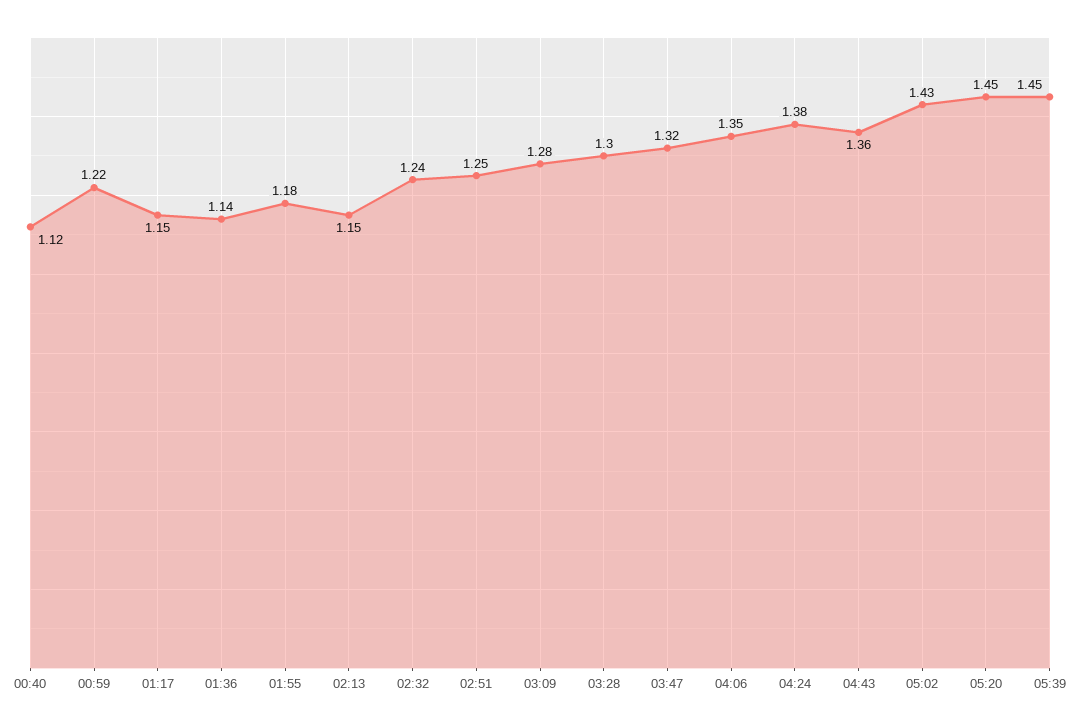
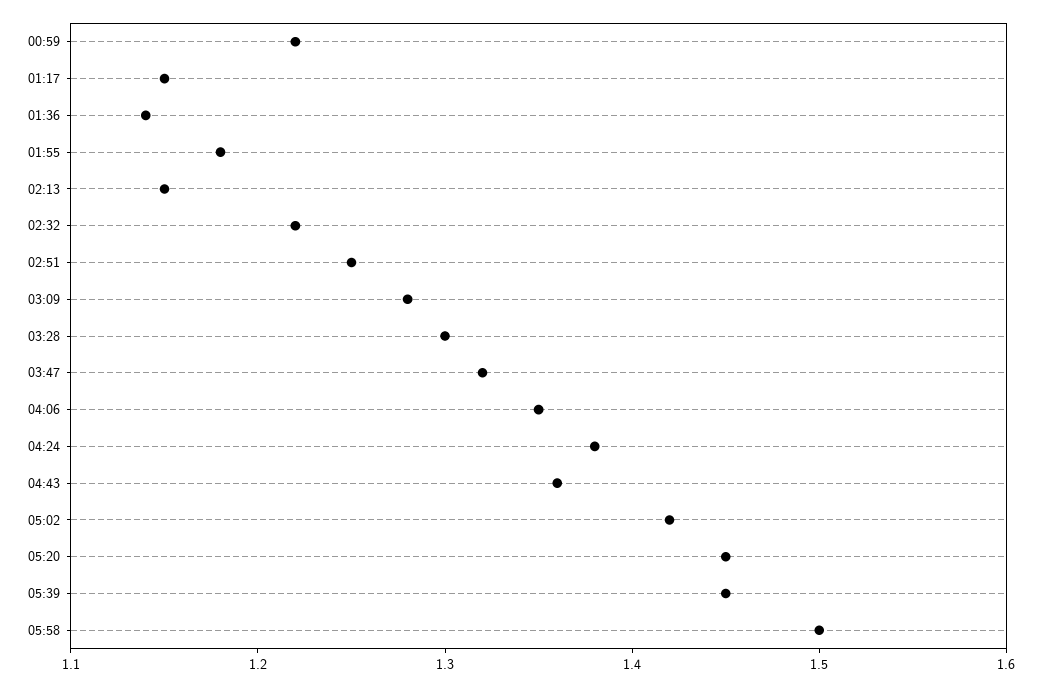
00:40: 1.12 -> none
02:32: 1.24 -> 1.22
05:02: 1.43 -> 1.42
05:58: none -> 1.5

